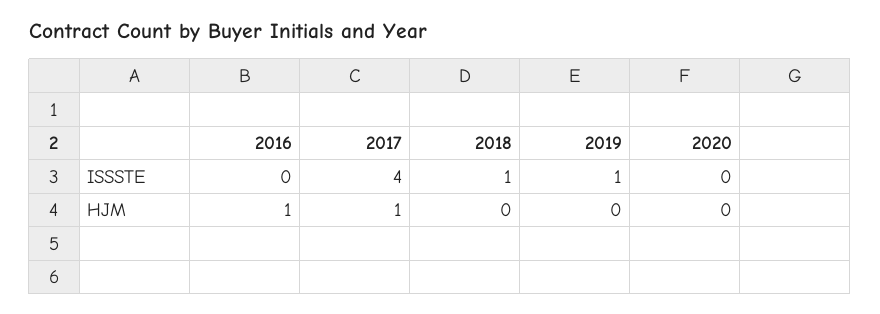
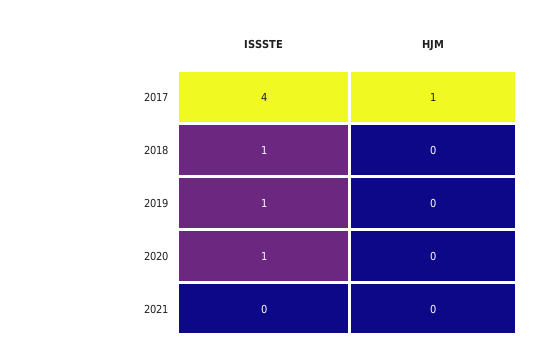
2016, ISSSTE: 0 -> none
2020, ISSSTE: 0 -> 1
2016, HJM: 1 -> none
2021, ISSSTE: none -> 0
2021, HJM: none -> 0

